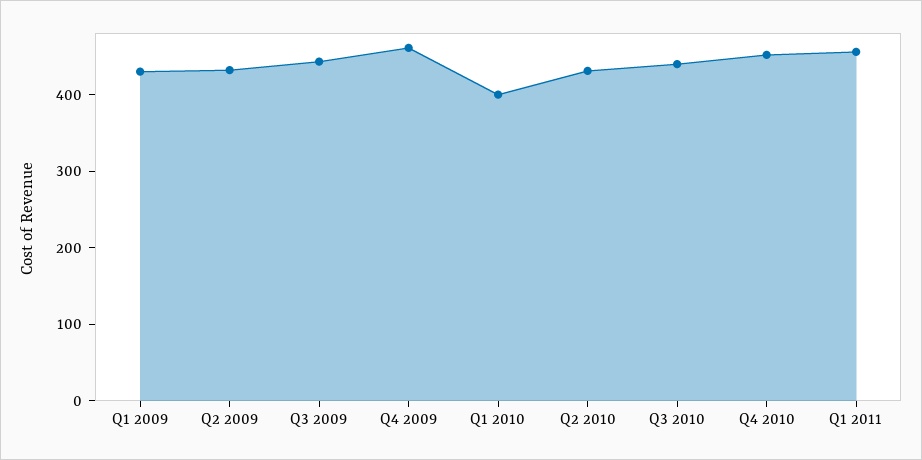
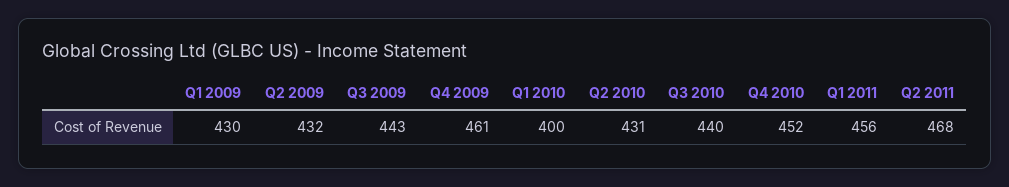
Q2 2011: none -> 468

